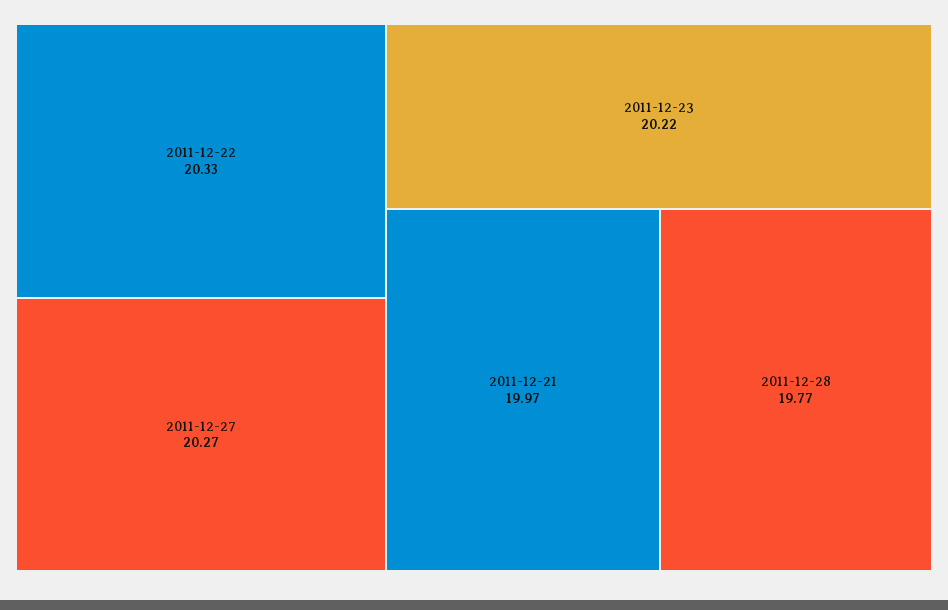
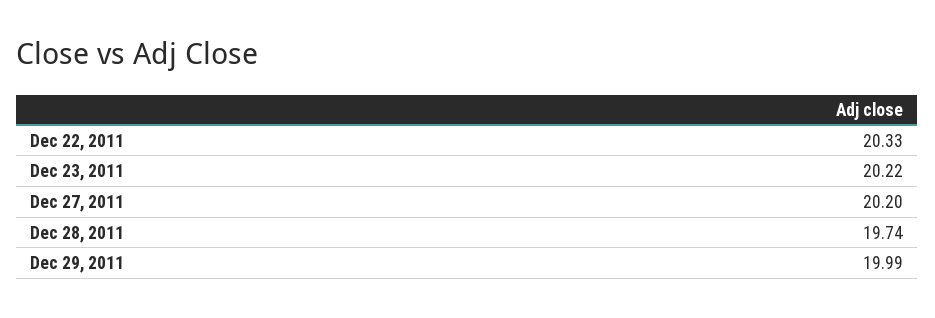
2011-12-27: 20.27 -> 20.2
2011-12-21: 19.97 -> none
2011-12-28: 19.77 -> 19.74
Dec 29, 2011: none -> 19.99

